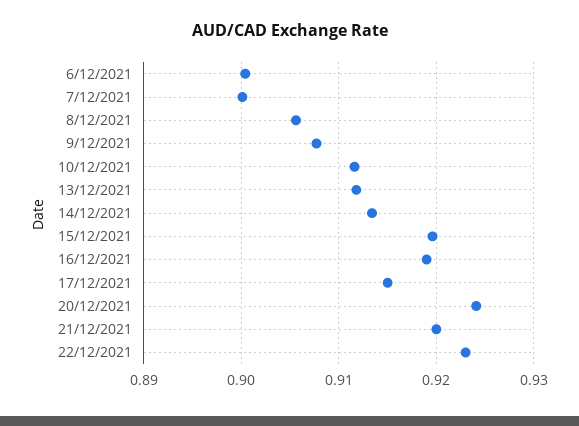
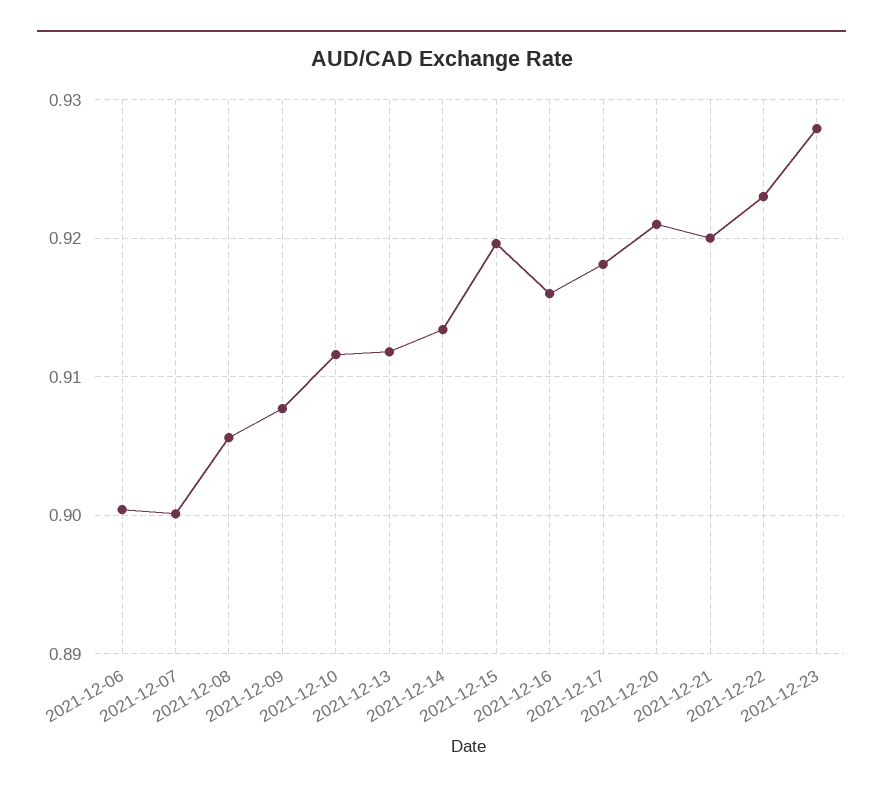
16/12/2021: 0.919 -> 0.916
17/12/2021: 0.915 -> 0.918
20/12/2021: 0.924 -> 0.921
2021-12-23: none -> 0.928

